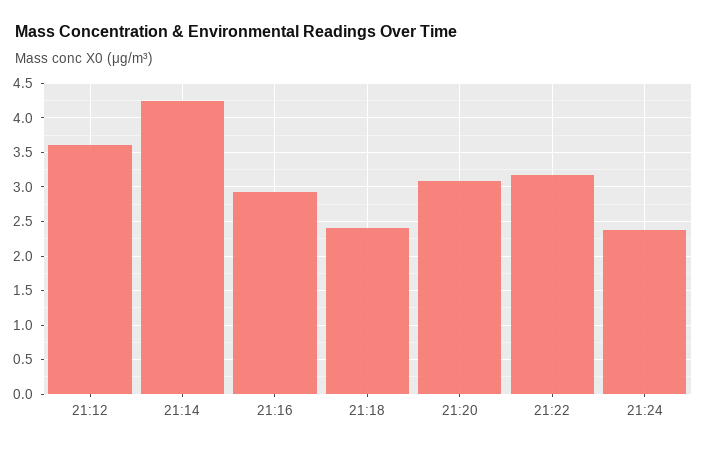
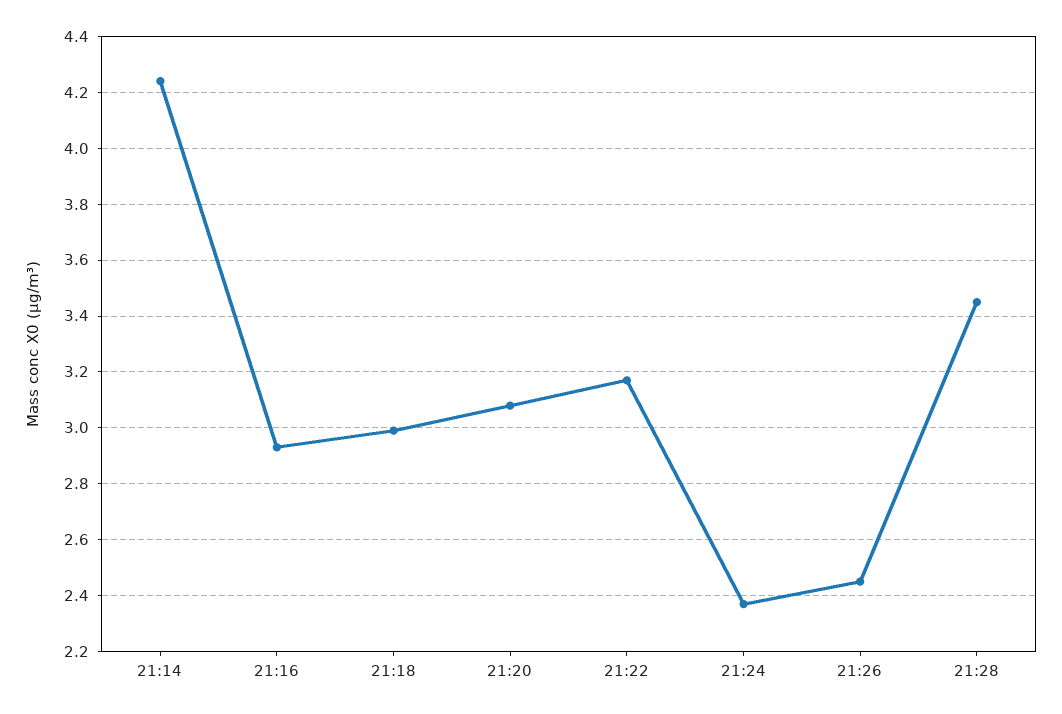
21:12: 3.6 -> none
21:18: 2.4 -> 3
21:26: none -> 2.45
21:28: none -> 3.45

